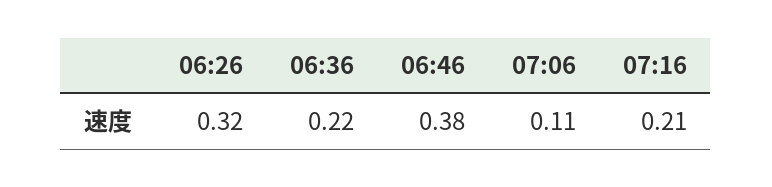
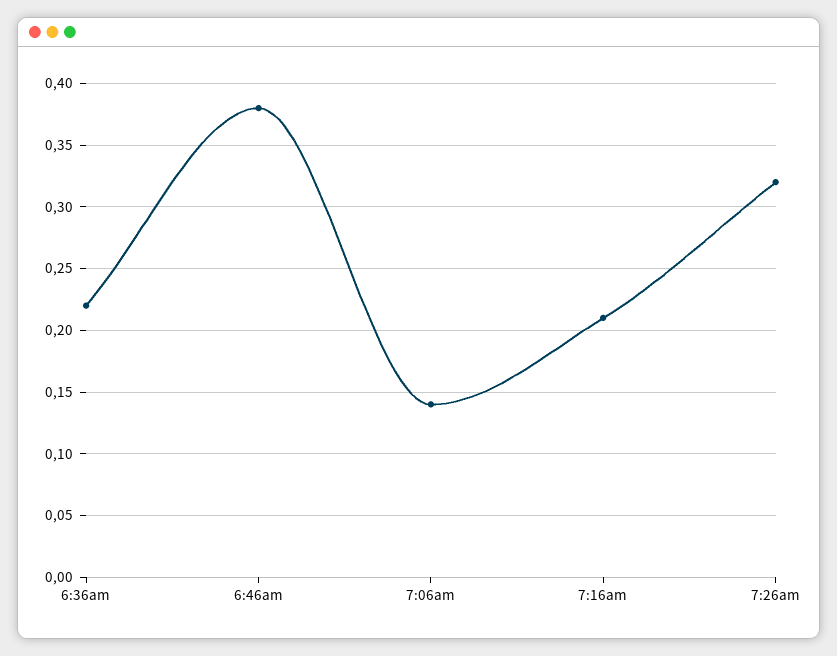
06:26: 0.32 -> none
07:06: 0.11 -> 0.14
7:26am: none -> 0.32

